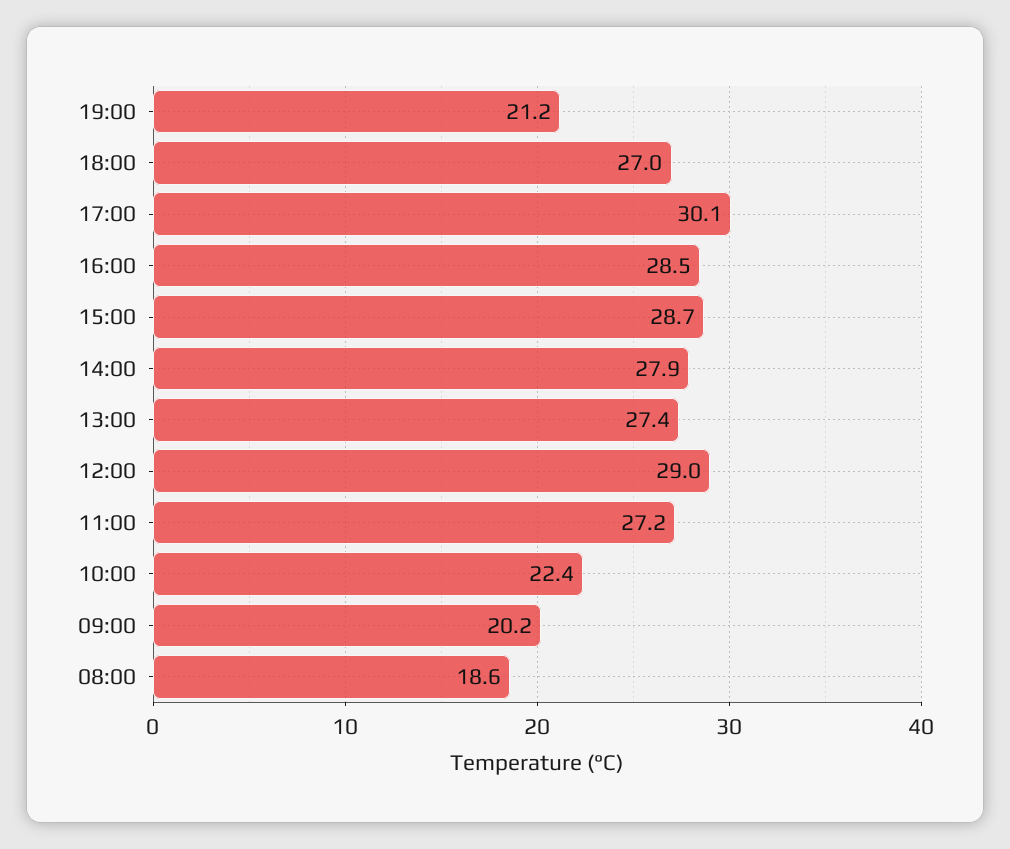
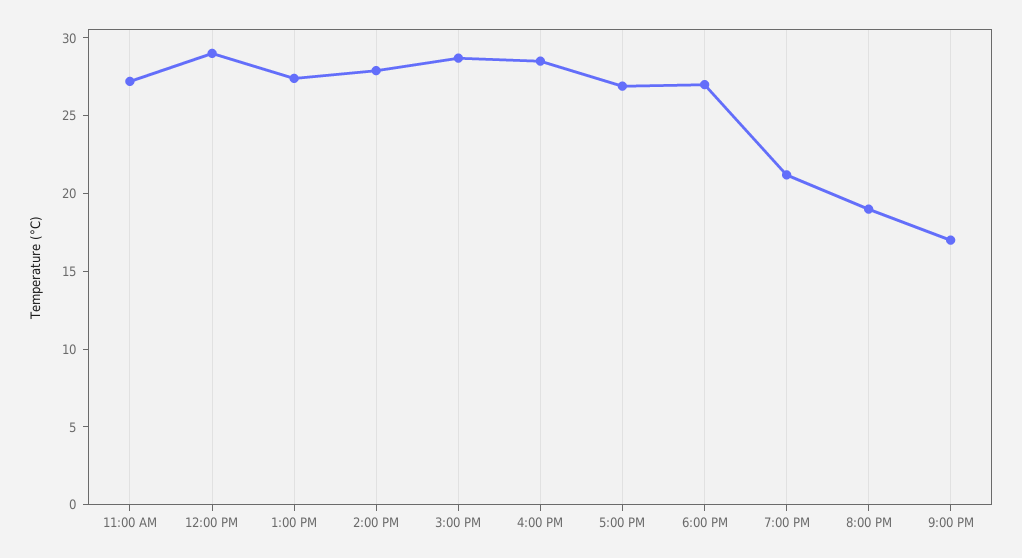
17:00: 30.1 -> 27
10:00: 22.4 -> none
09:00: 20.2 -> none
08:00: 18.6 -> none
8:00 PM: none -> 19
9:00 PM: none -> 17

